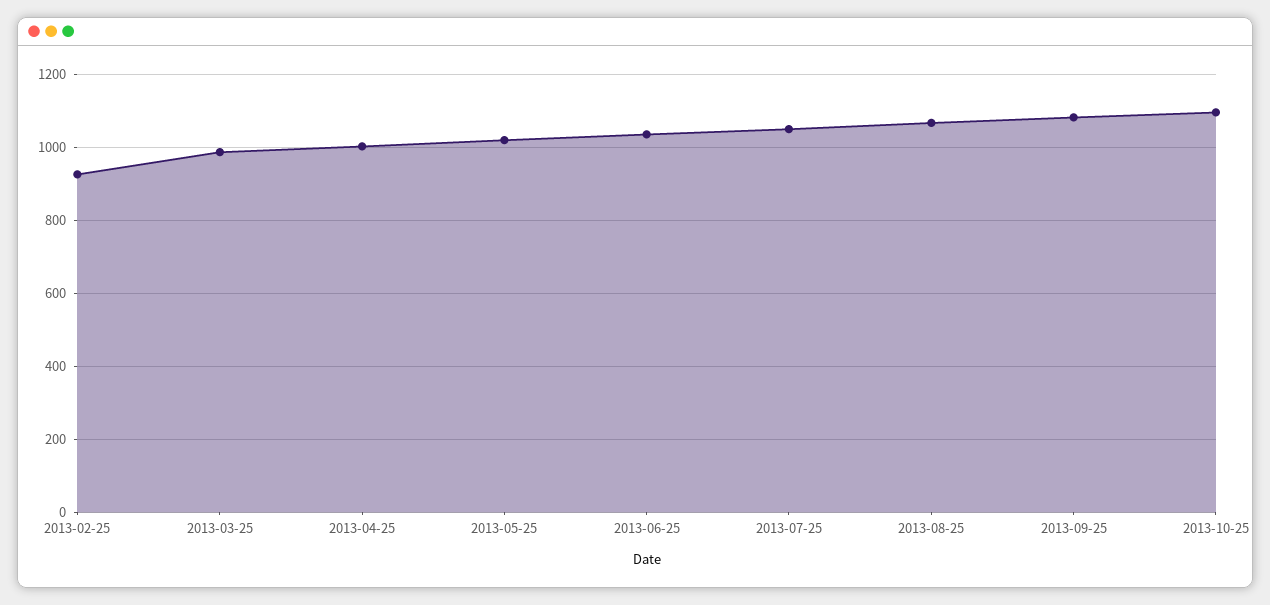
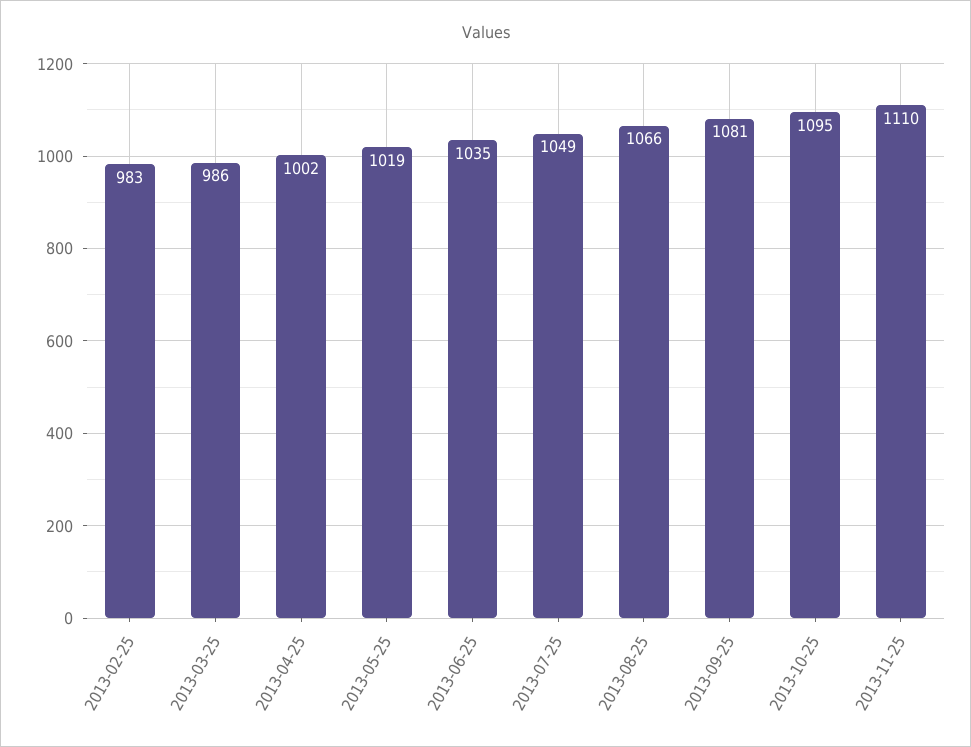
2013-02-25: 920 -> 983
2013-11-25: none -> 1110

